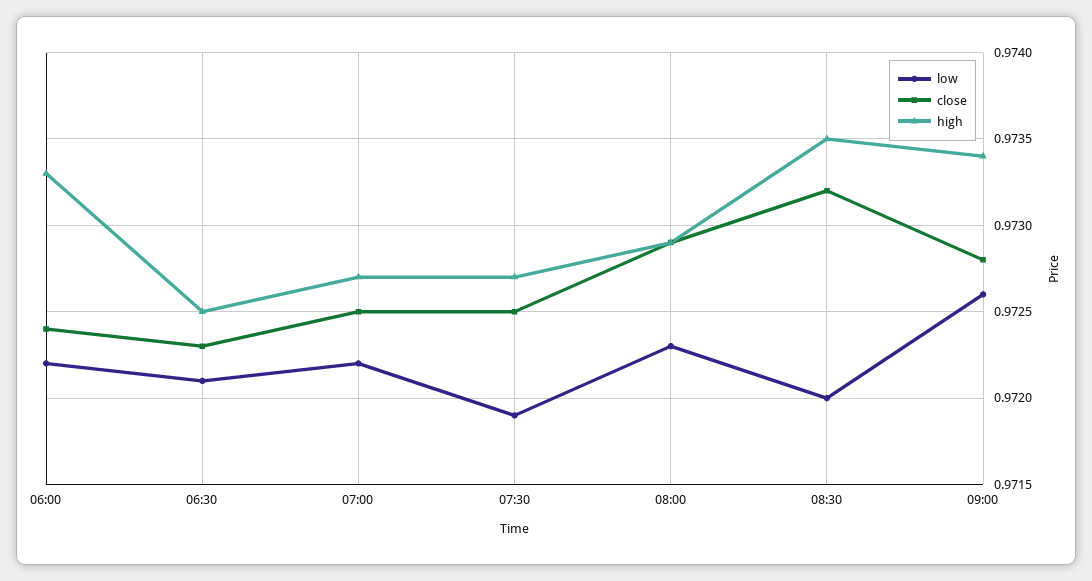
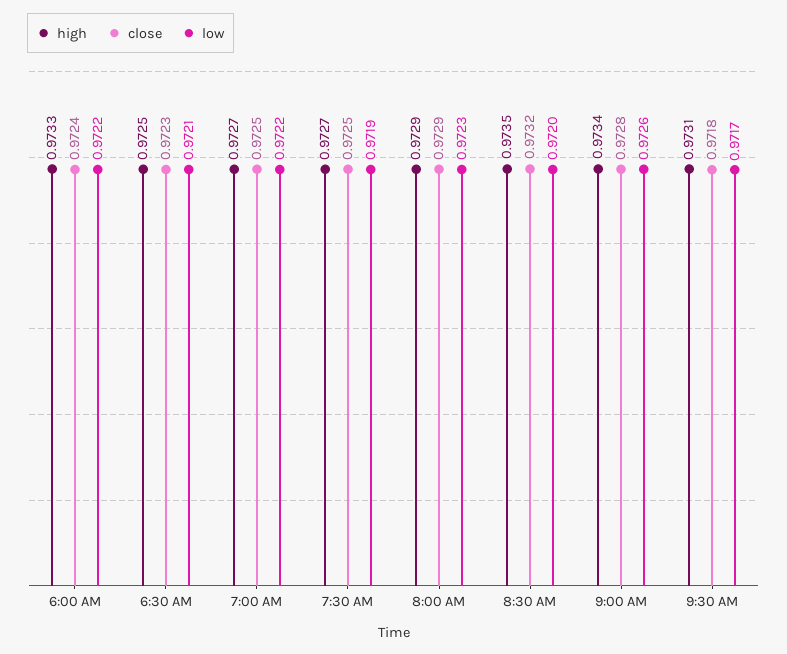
high, 9:30 AM: none -> 0.9731
close, 9:30 AM: none -> 0.9718
low, 9:30 AM: none -> 0.9717

